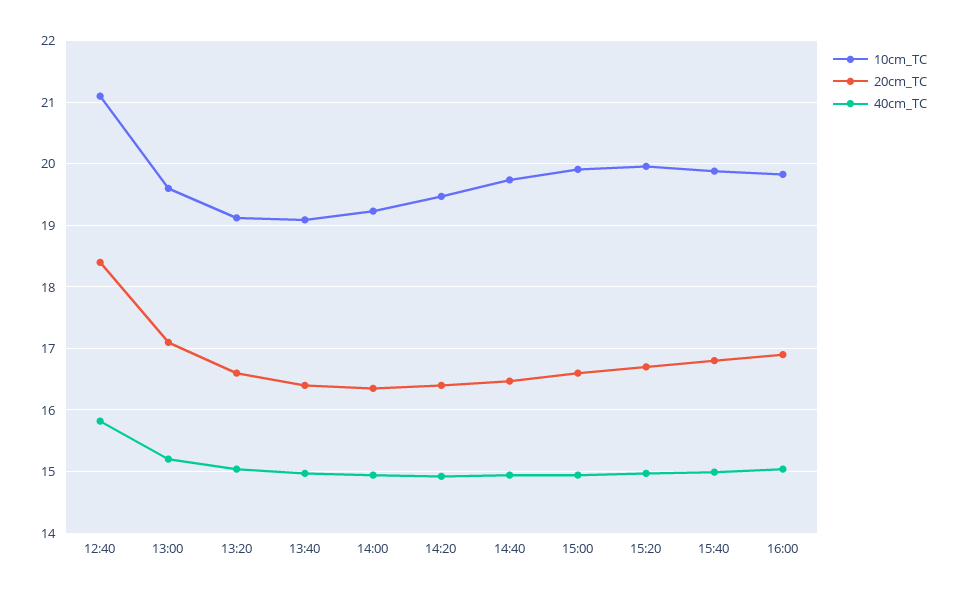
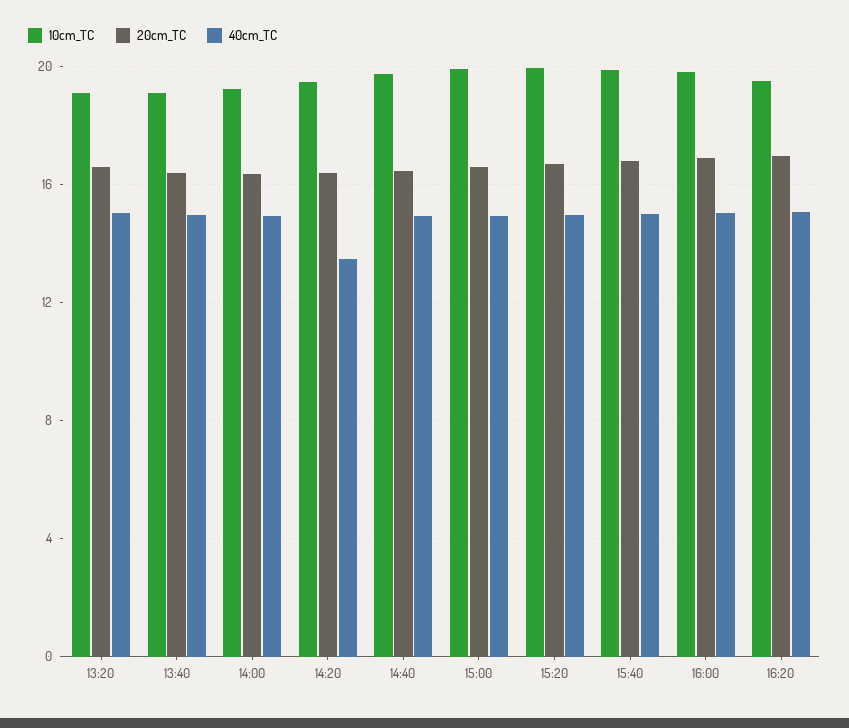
10cm_TC, 12:40: 21.1 -> none
20cm_TC, 12:40: 18.4 -> none
40cm_TC, 12:40: 15.8 -> none
10cm_TC, 13:00: 19.6 -> none
20cm_TC, 13:00: 17.1 -> none
40cm_TC, 13:00: 15.2 -> none
40cm_TC, 14:20: 14.9 -> 13.5
10cm_TC, 16:20: none -> 19.5
20cm_TC, 16:20: none -> 17
40cm_TC, 16:20: none -> 15

